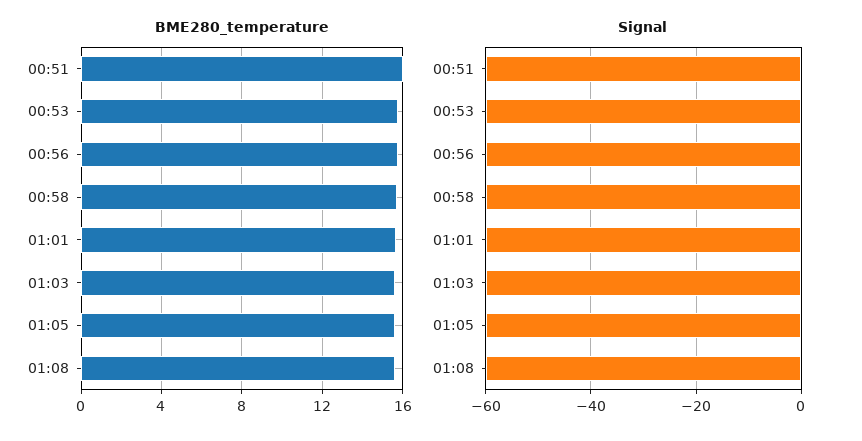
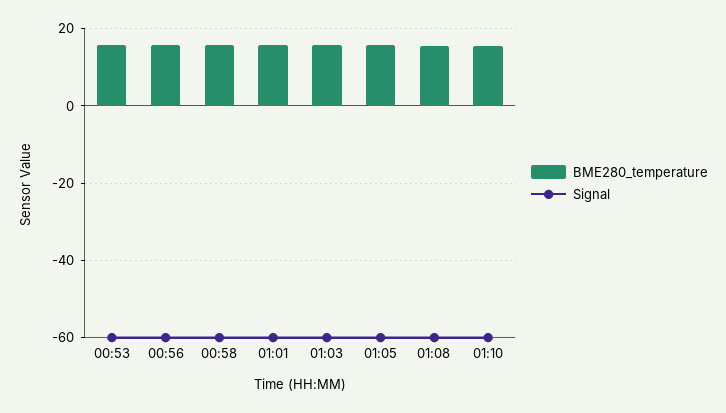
BME280_temperature, 00:51: 16 -> none
Signal, 00:51: -60 -> none
BME280_temperature, 01:10: none -> 16
Signal, 01:10: none -> -60

